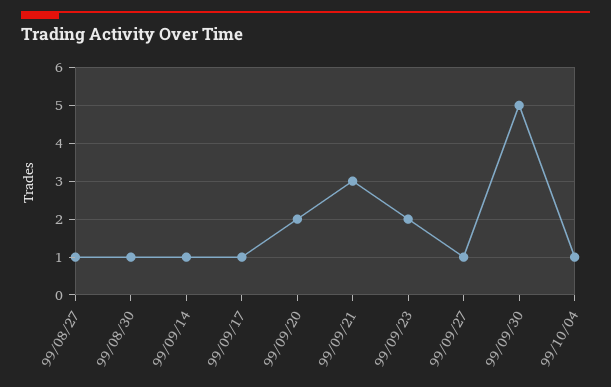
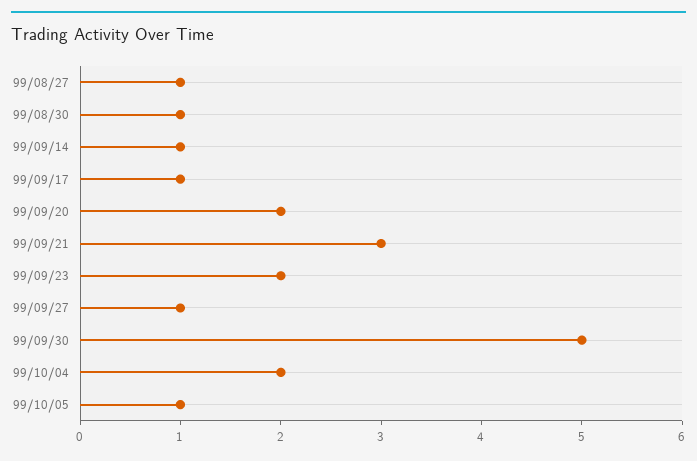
99/10/04: 1 -> 2
99/10/05: none -> 1

